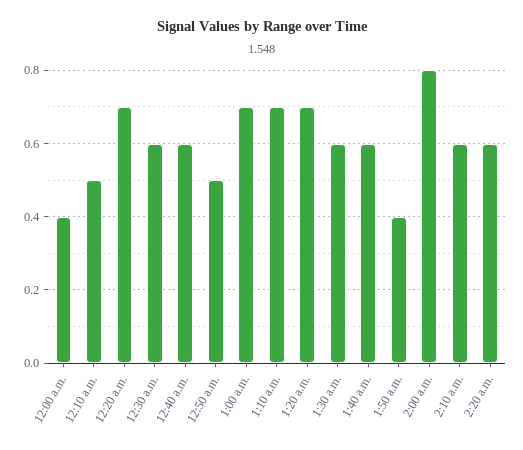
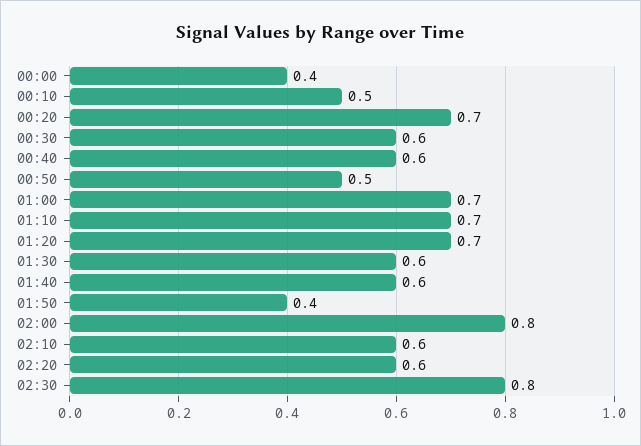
02:30: none -> 0.8

